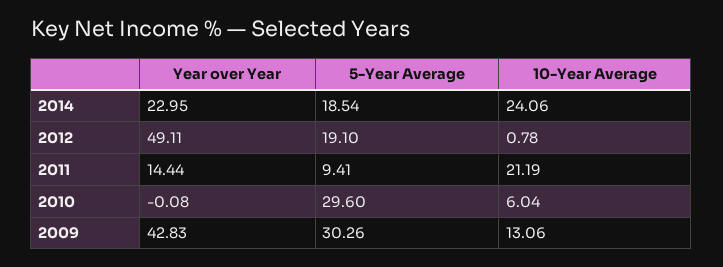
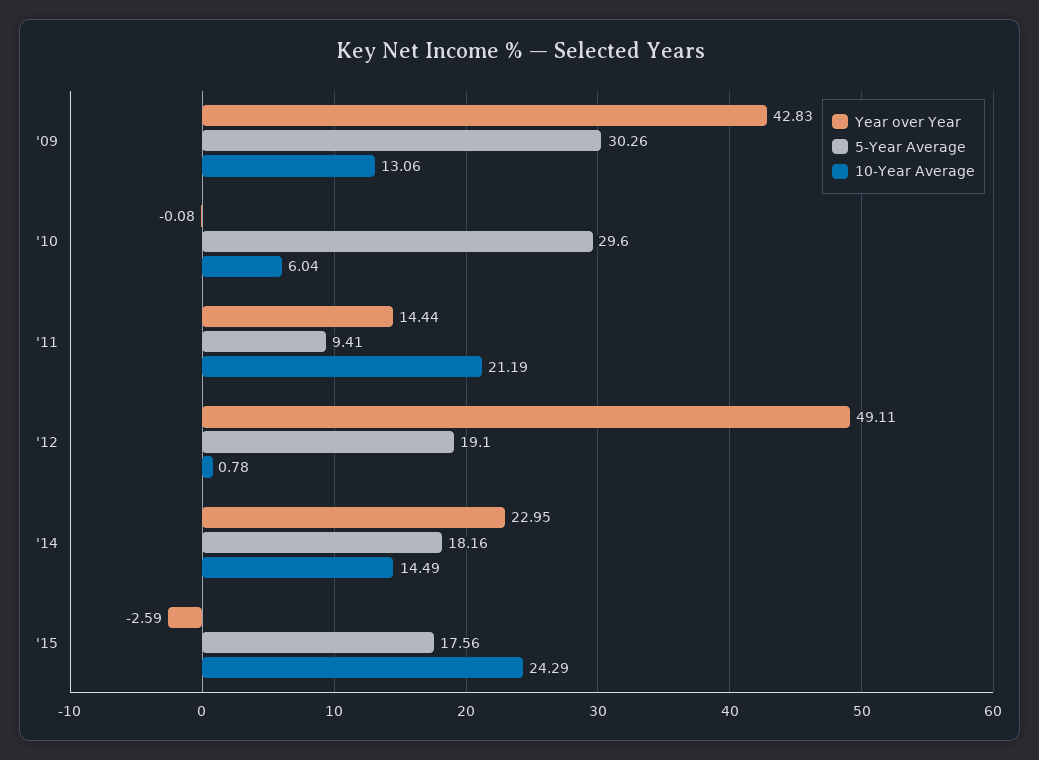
5-Year Average, 2014: 18.54 -> 18.16
10-Year Average, 2014: 24.06 -> 14.49
Year over Year, '15: none -> -2.59
5-Year Average, '15: none -> 17.56
10-Year Average, '15: none -> 24.29

